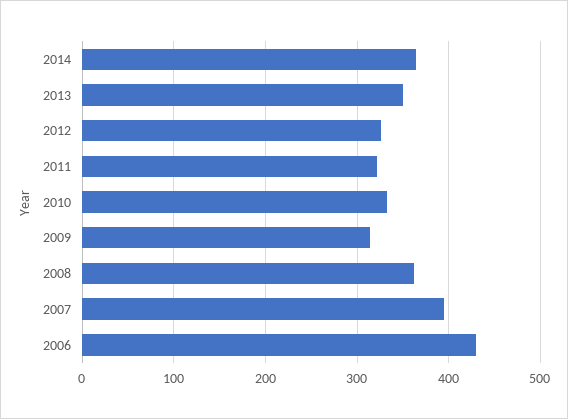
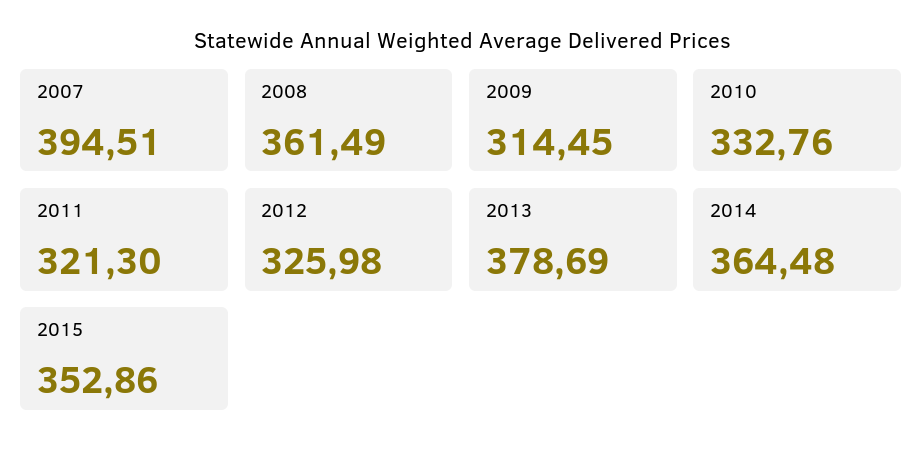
2013: 350 -> 378.69
2006: 430 -> none
2015: none -> 352.86

